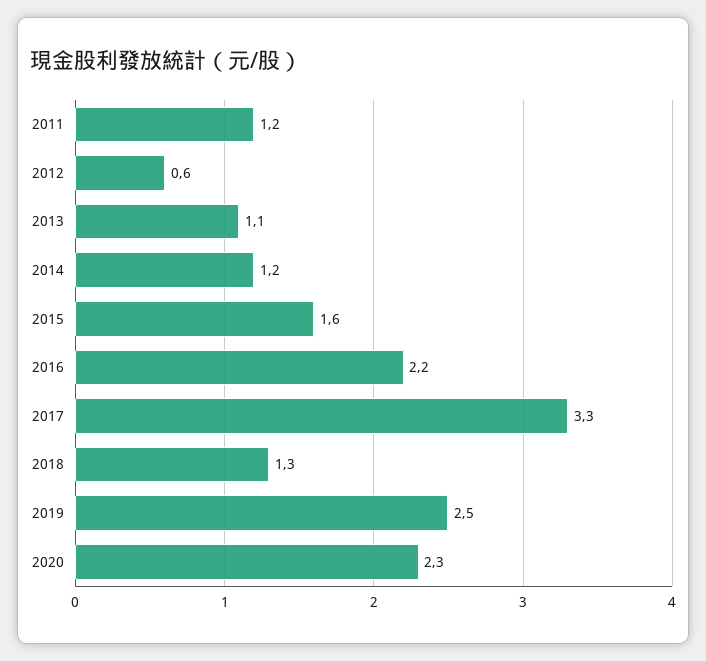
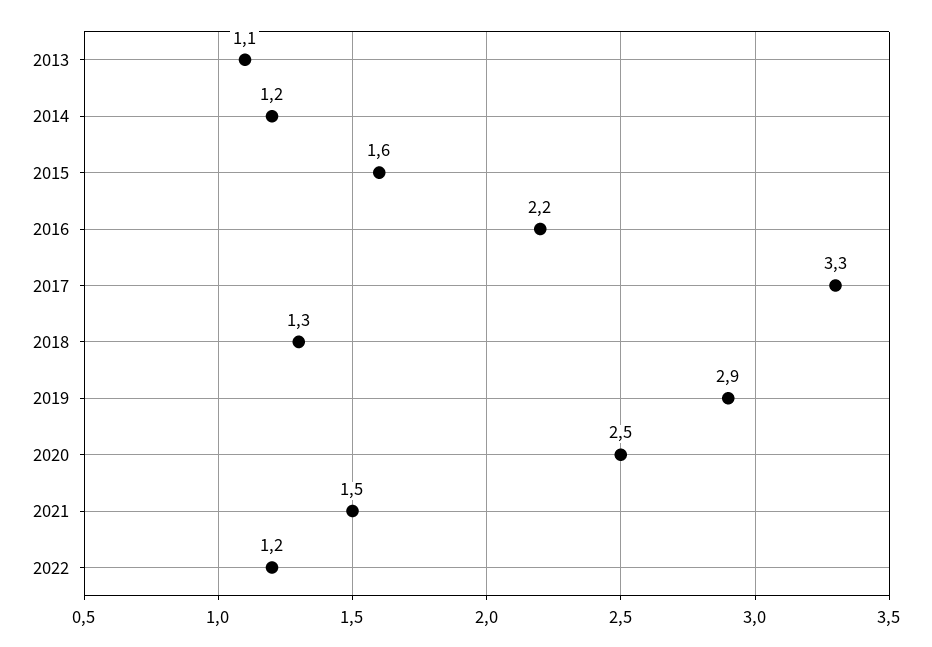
2011: 1.2 -> none
2012: 0.6 -> none
2019: 2.5 -> 2.9
2020: 2.3 -> 2.5
2021: none -> 1.5
2022: none -> 1.2

